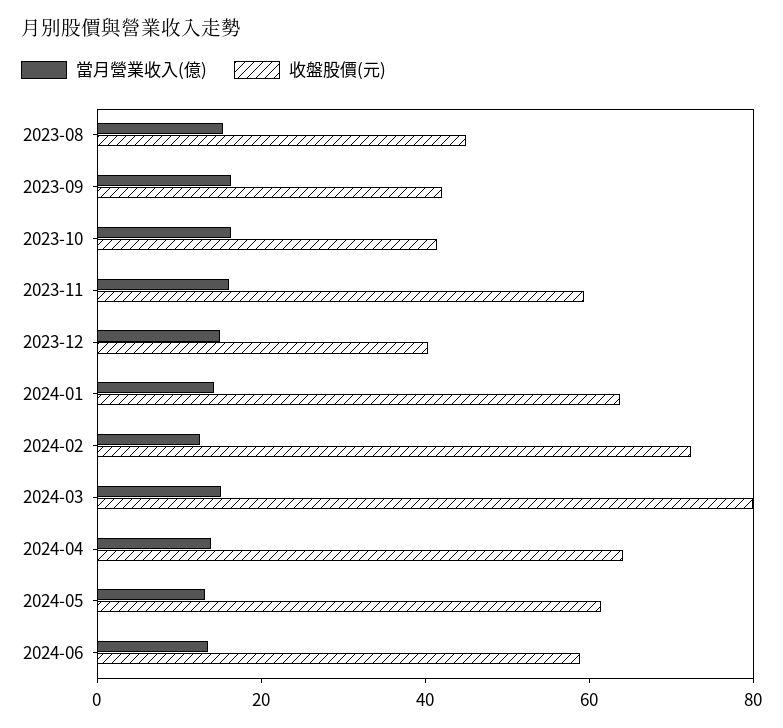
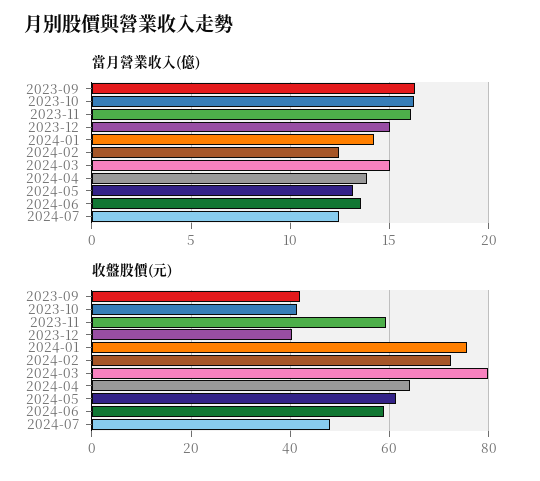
當月營業收入(億), 2023-08: 15 -> none
收盤股價(元), 2023-08: 45 -> none
收盤股價(元), 2024-01: 65 -> 76
當月營業收入(億), 2024-07: none -> 12.5
收盤股價(元), 2024-07: none -> 48

